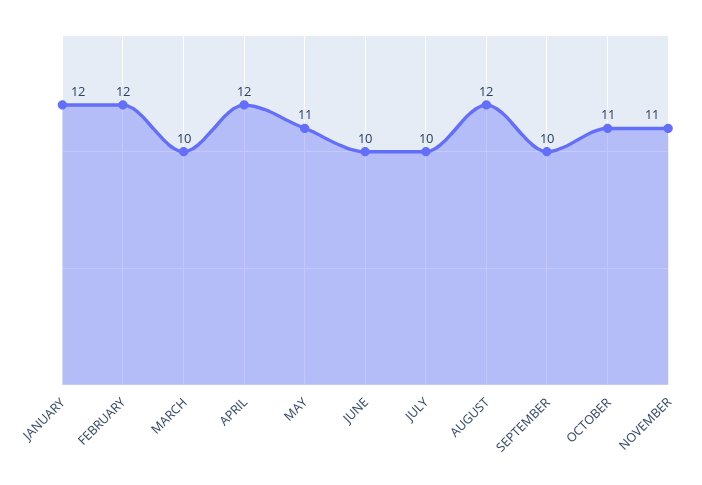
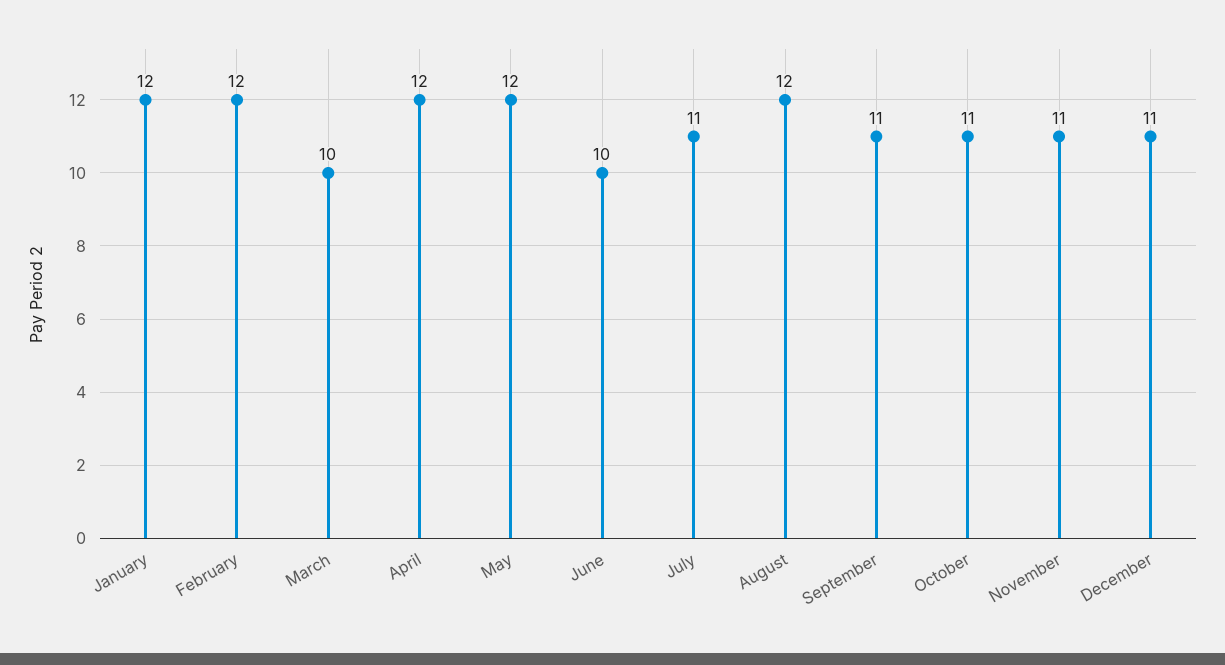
MAY: 11 -> 12
JULY: 10 -> 11
SEPTEMBER: 10 -> 11
December: none -> 11

